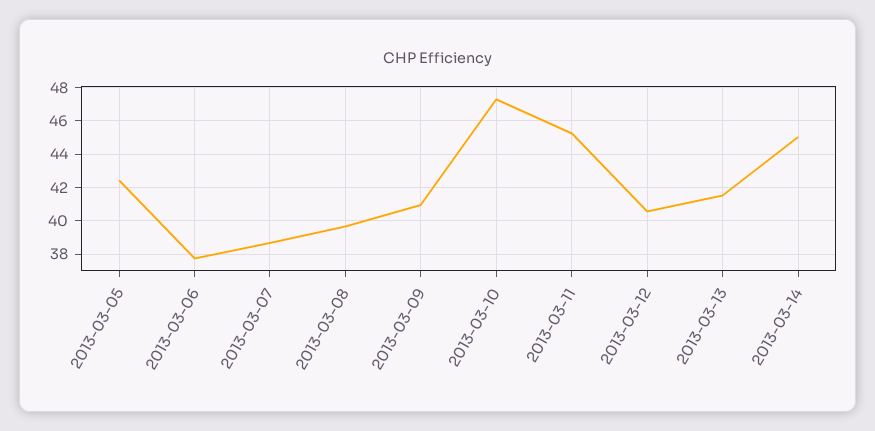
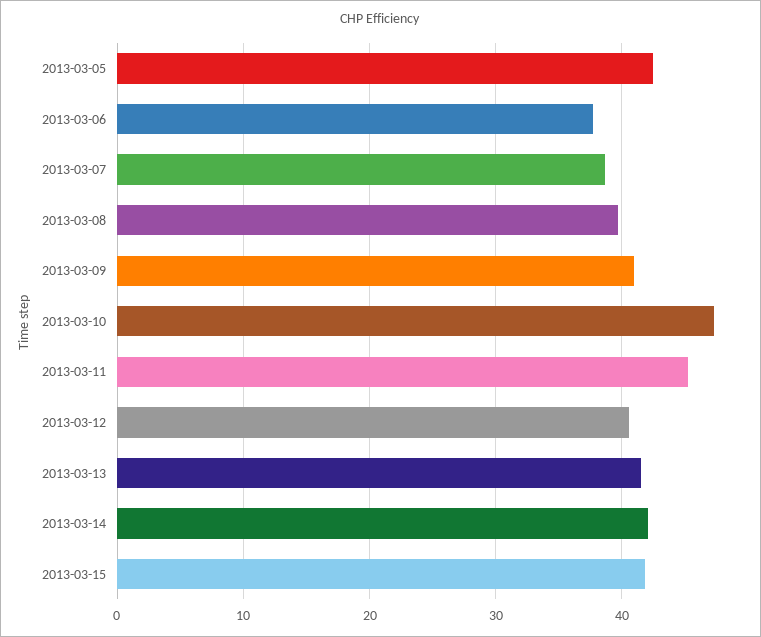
2013-03-14: 45 -> 42
2013-03-15: none -> 42

